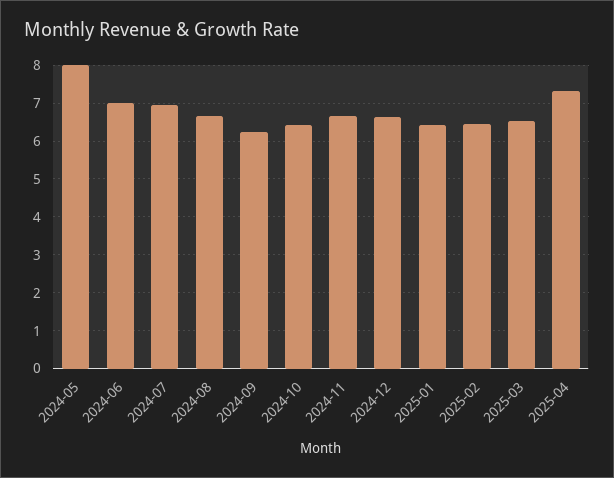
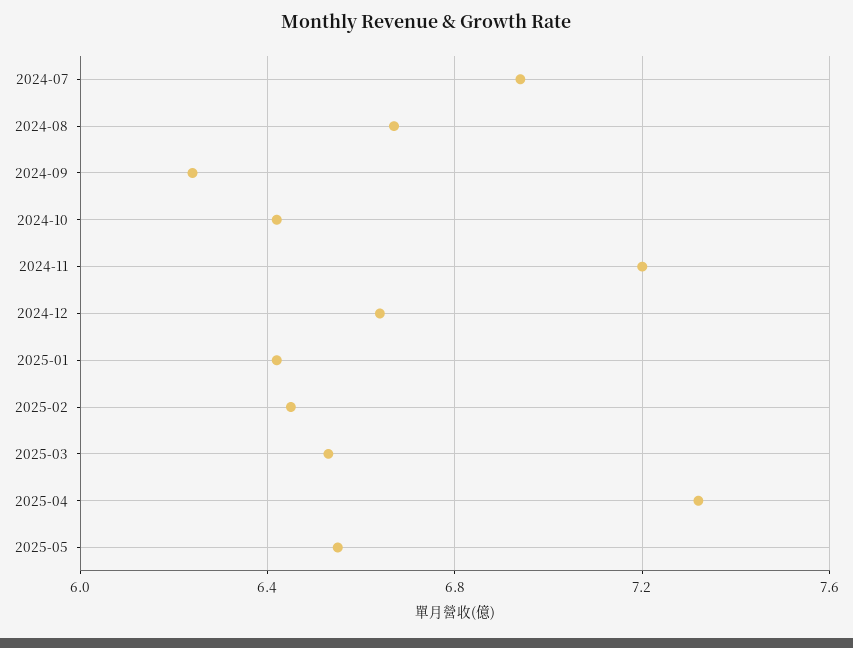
2024-05: 8 -> none
2024-06: 7 -> none
2024-11: 6.6 -> 7.2
2025-05: none -> 6.55

